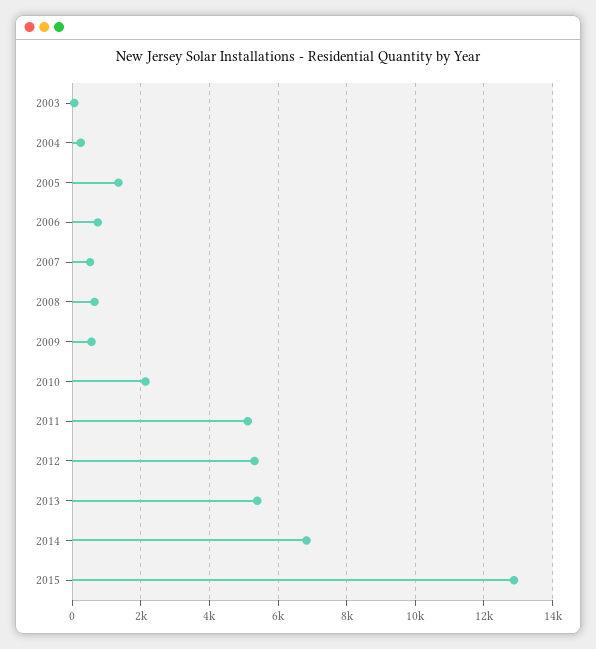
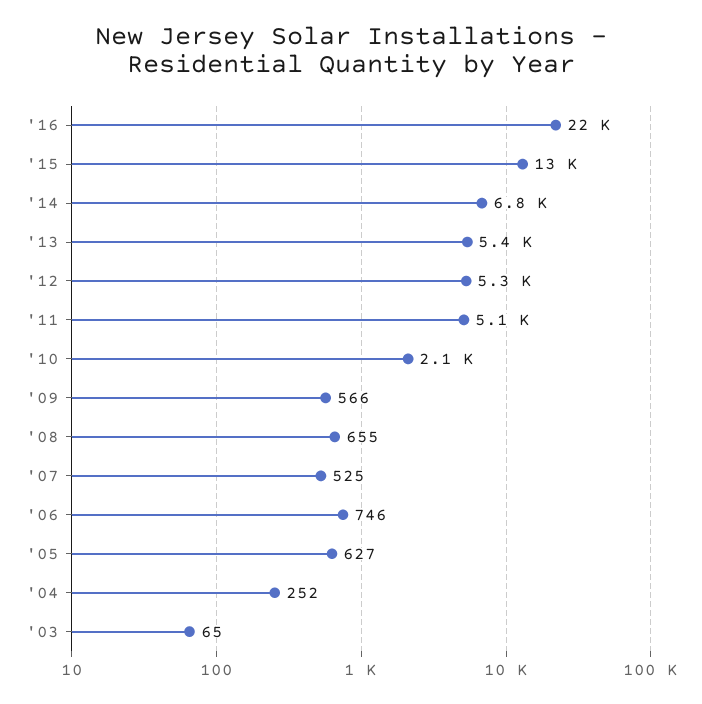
2005: 1400 -> 627
'16: none -> 22000

